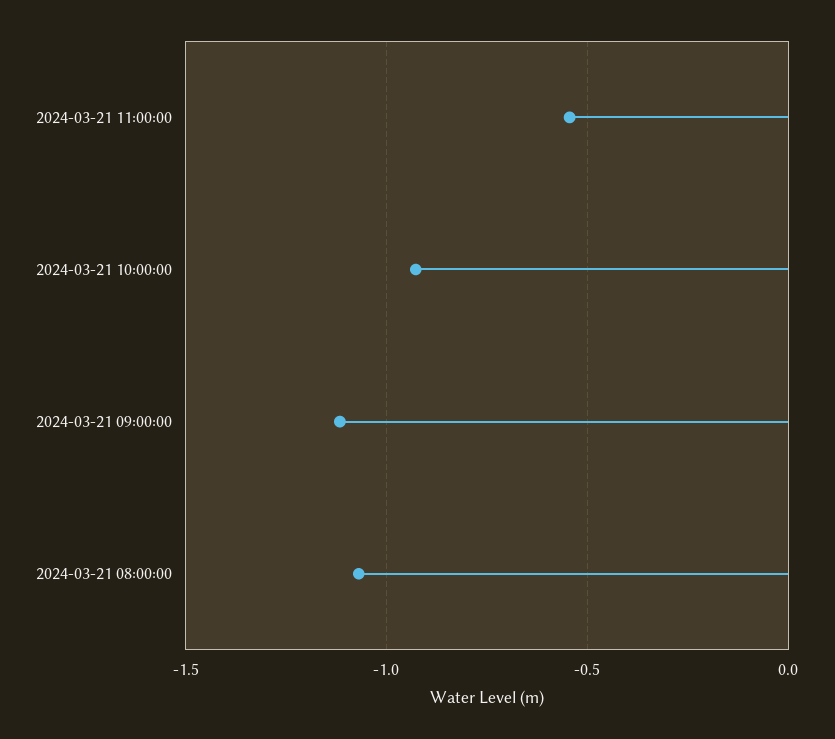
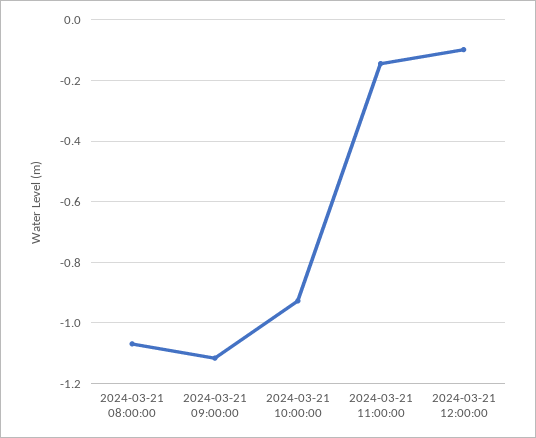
2024-03-21 11:00:00: -0.55 -> -0.14
2024-03-21 12:00:00: none -> -0.1

